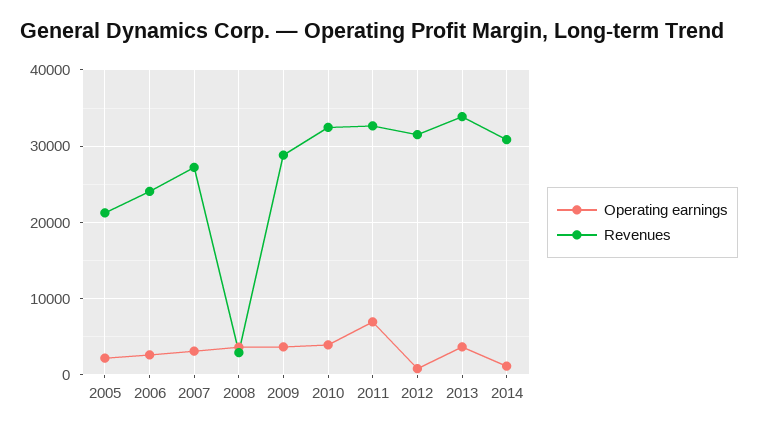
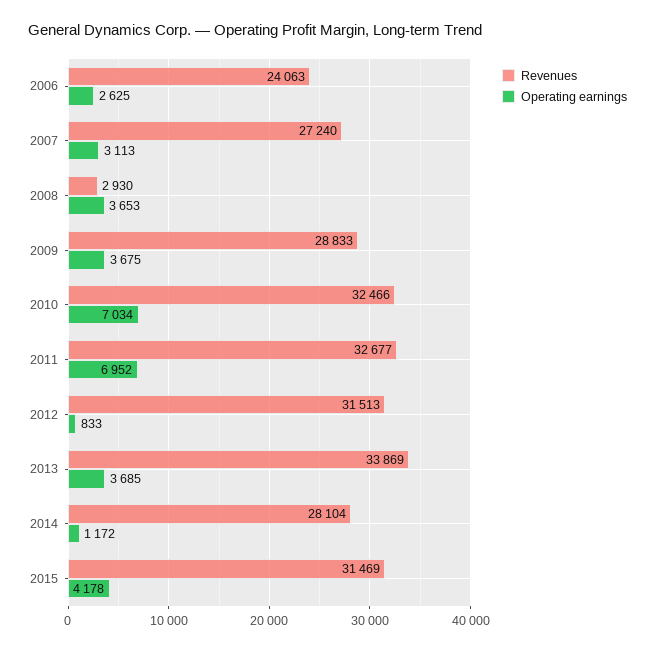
Operating earnings, 2005: 2000 -> none
Revenues, 2005: 21000 -> none
Operating earnings, 2010: 4000 -> 7034
Revenues, 2014: 31000 -> 28104
Revenues, 2015: none -> 31469
Operating earnings, 2015: none -> 4178

